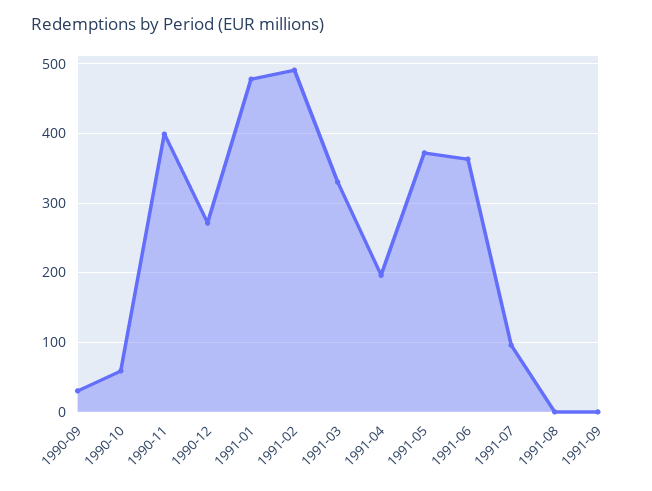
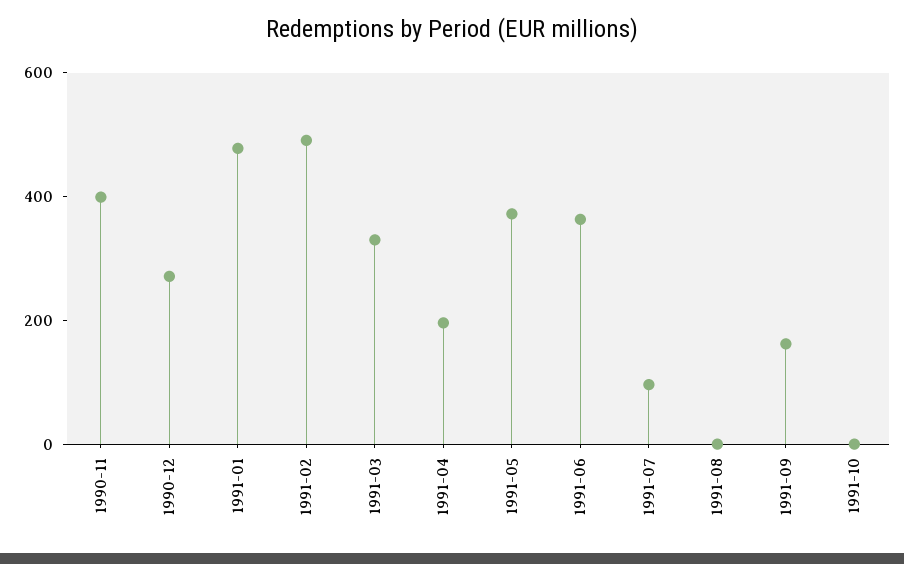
1990-09: 30 -> none
1990-10: 60 -> none
1991-09: 0 -> 150
1991-10: none -> 0

